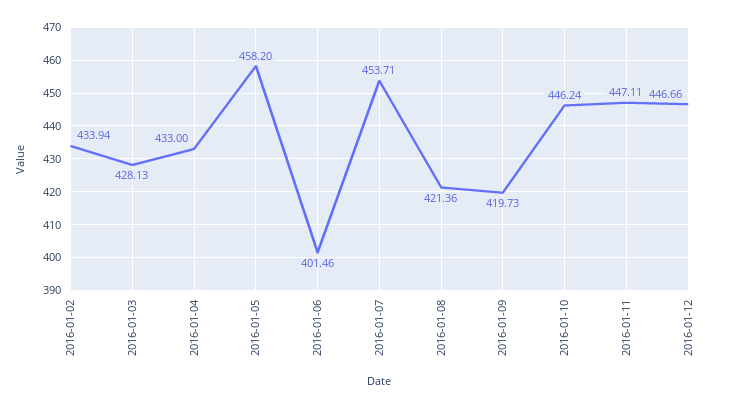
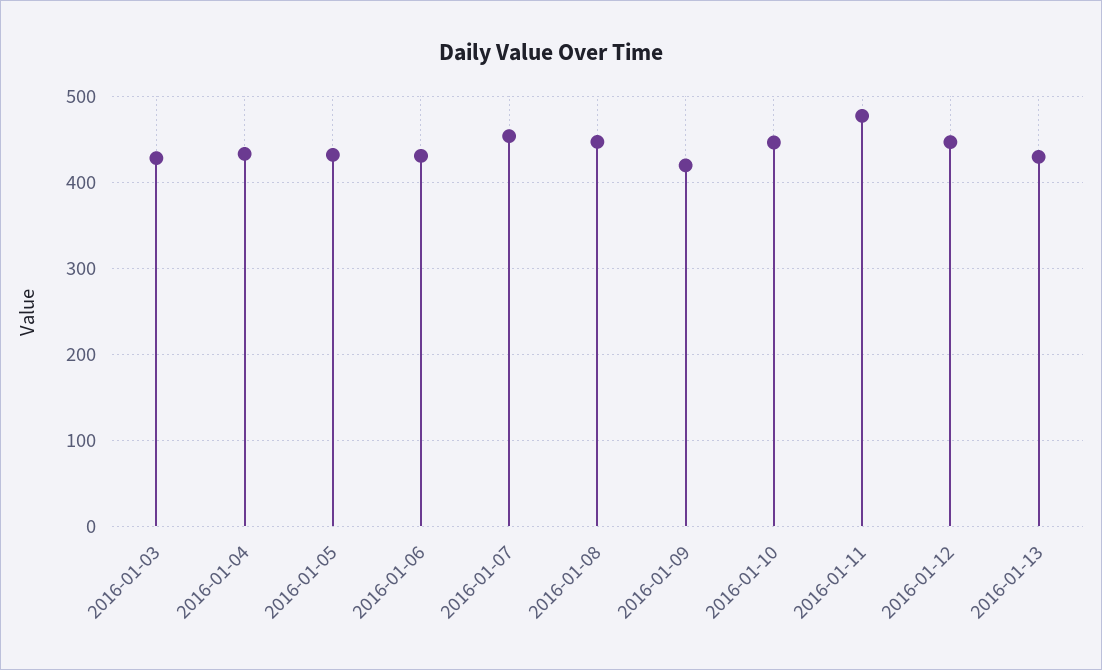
2016-01-02: 433.94 -> none
2016-01-05: 458.2 -> 430
2016-01-06: 401.46 -> 430
2016-01-08: 421.36 -> 450
2016-01-11: 447.11 -> 480
2016-01-13: none -> 430

